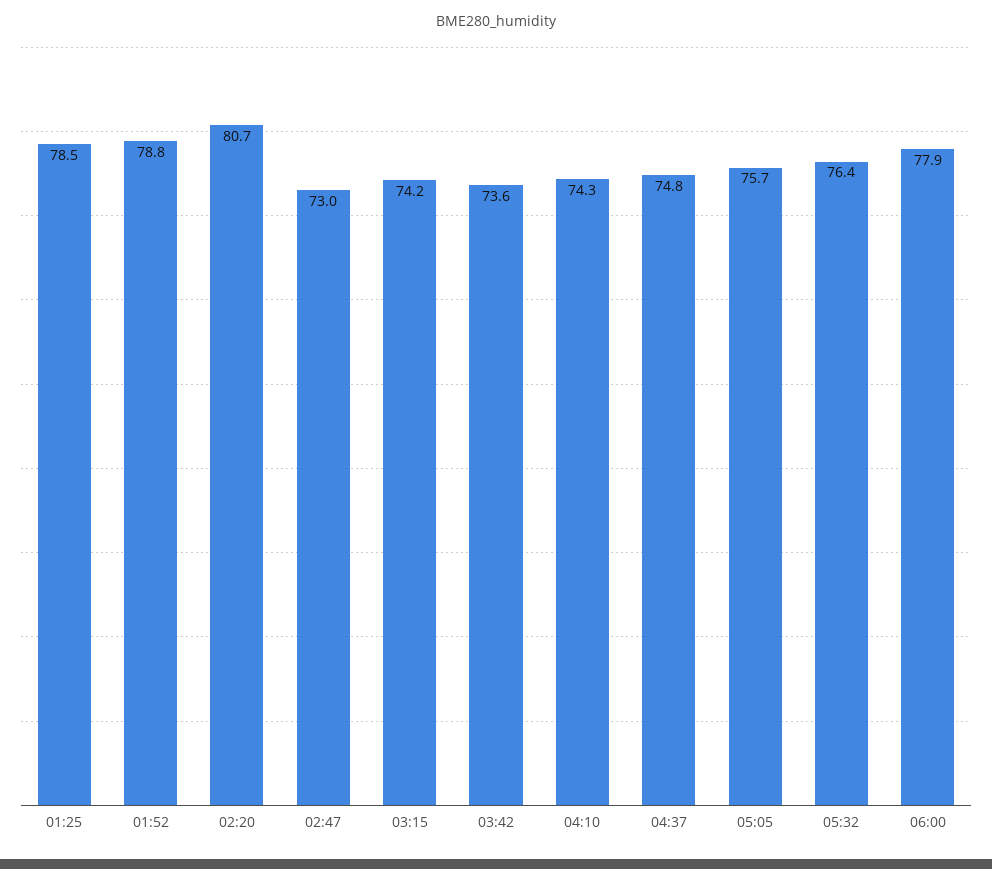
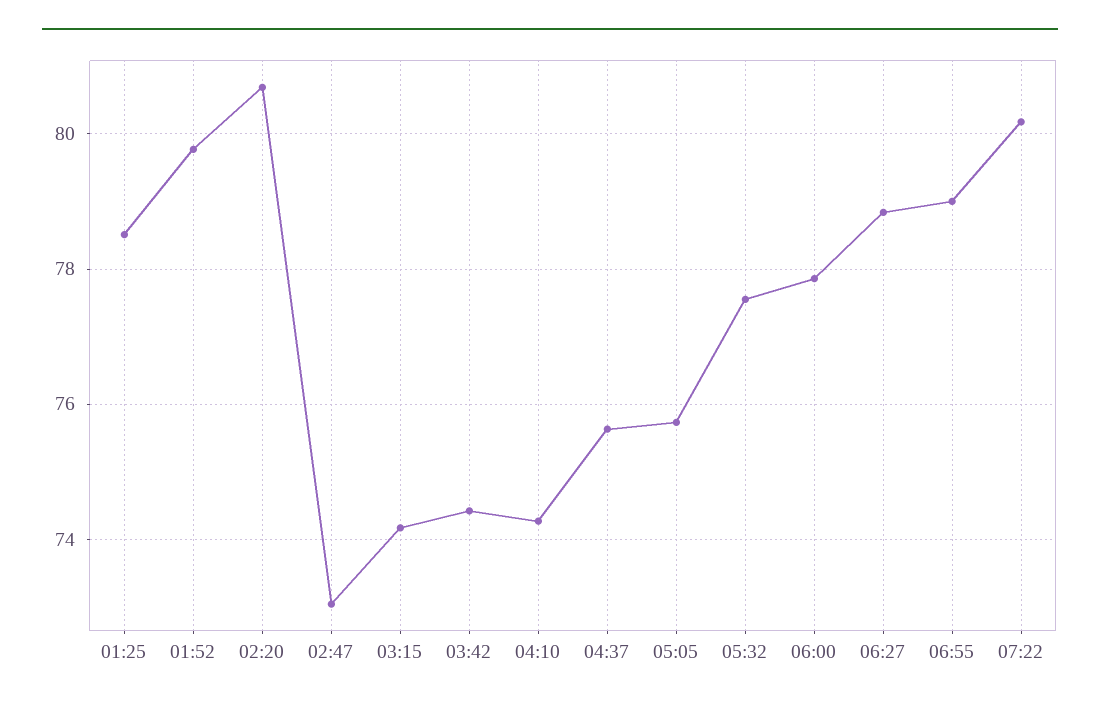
01:52: 78.8 -> 79.8
03:42: 73.6 -> 74.4
04:37: 74.8 -> 75.6
05:32: 76.4 -> 77.6
06:27: none -> 78.8
06:55: none -> 79
07:22: none -> 80.2

